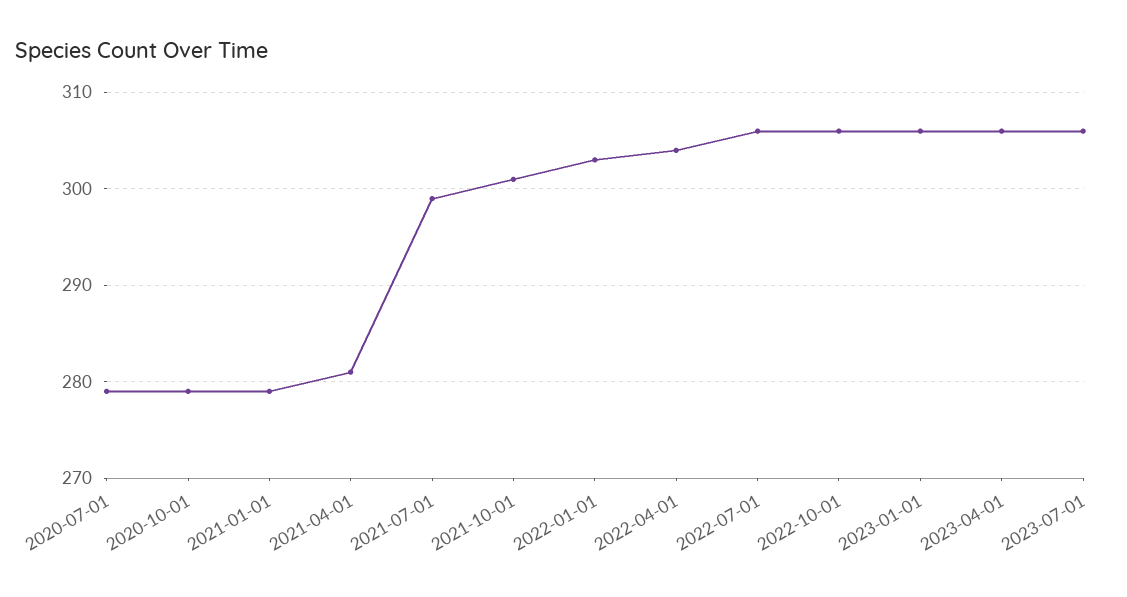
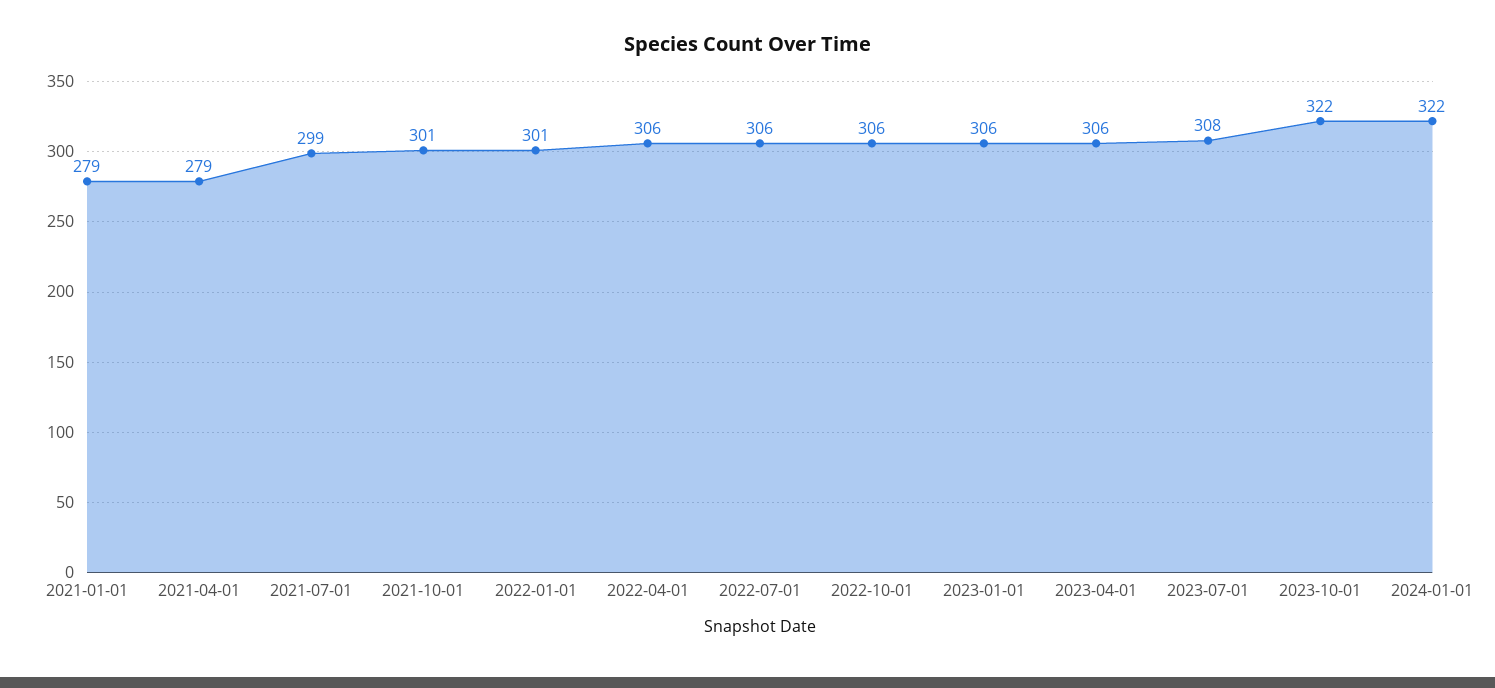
2020-07-01: 279 -> none
2020-10-01: 279 -> none
2021-04-01: 281 -> 279
2022-01-01: 303 -> 301
2022-04-01: 304 -> 306
2023-07-01: 306 -> 308
2023-10-01: none -> 322
2024-01-01: none -> 322

